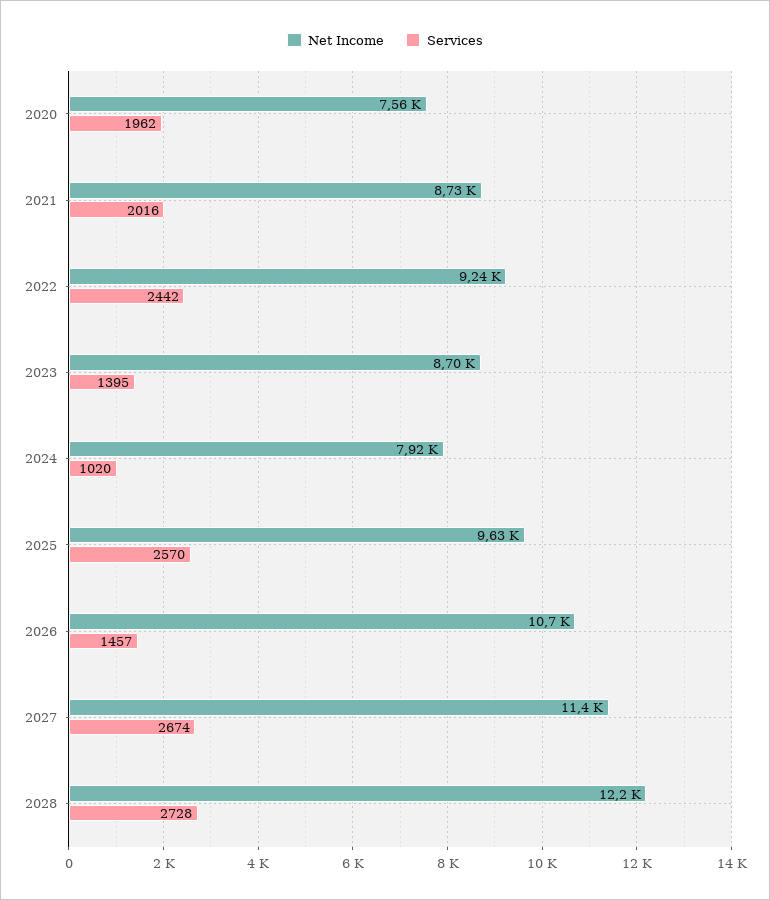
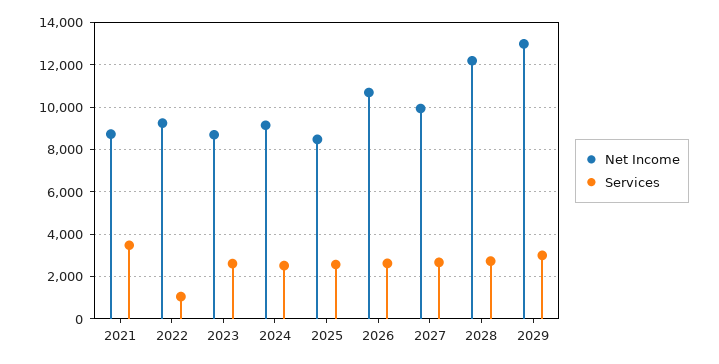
Net Income, 2020: 7560 -> none
Services, 2020: 1962 -> none
Services, 2021: 2016 -> 3500
Services, 2022: 2442 -> 1000
Services, 2023: 1395 -> 2500
Net Income, 2024: 7920 -> 9000
Services, 2024: 1020 -> 2500
Net Income, 2025: 9630 -> 8500
Services, 2026: 1457 -> 2500
Net Income, 2027: 11400 -> 10000
Net Income, 2029: none -> 13000
Services, 2029: none -> 3000

